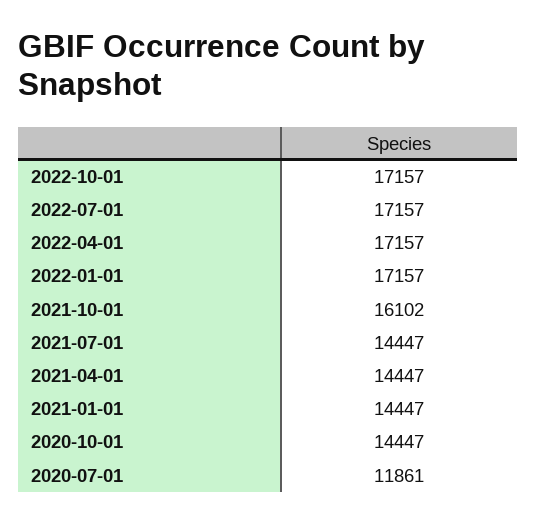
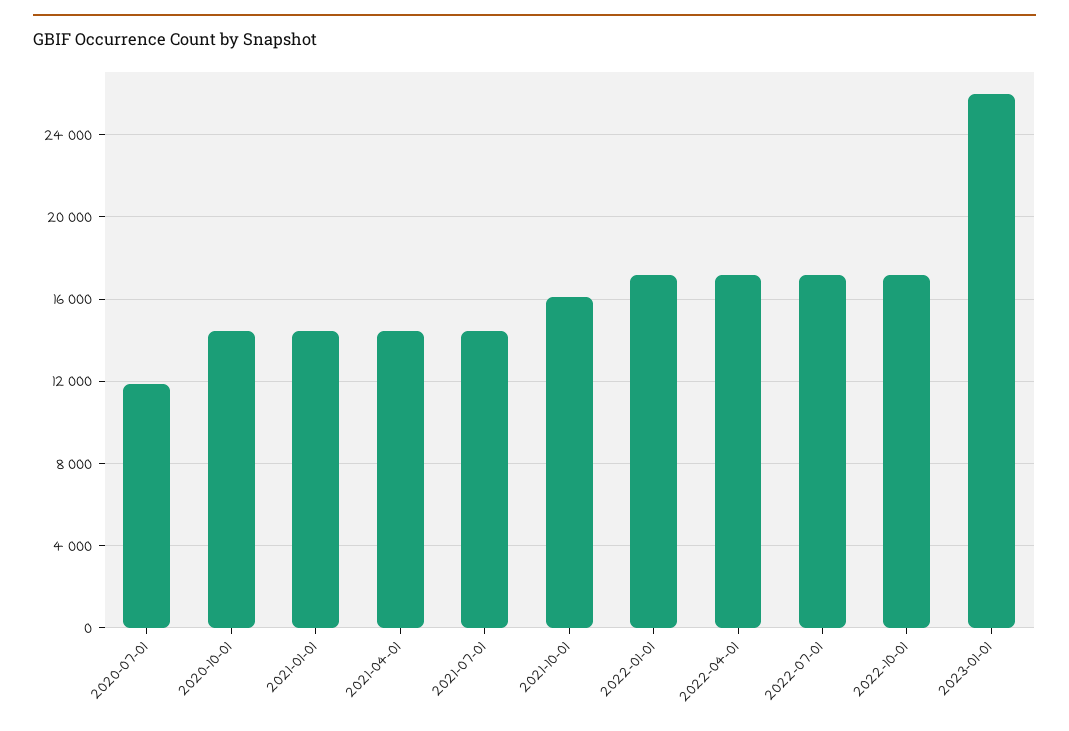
2023-01-01: none -> 26000

